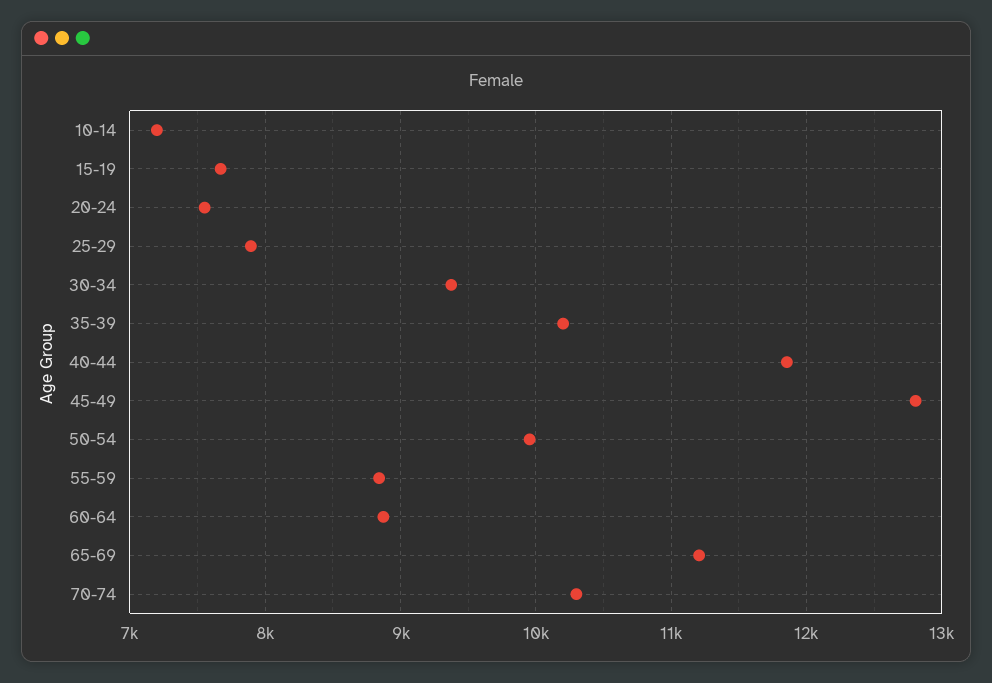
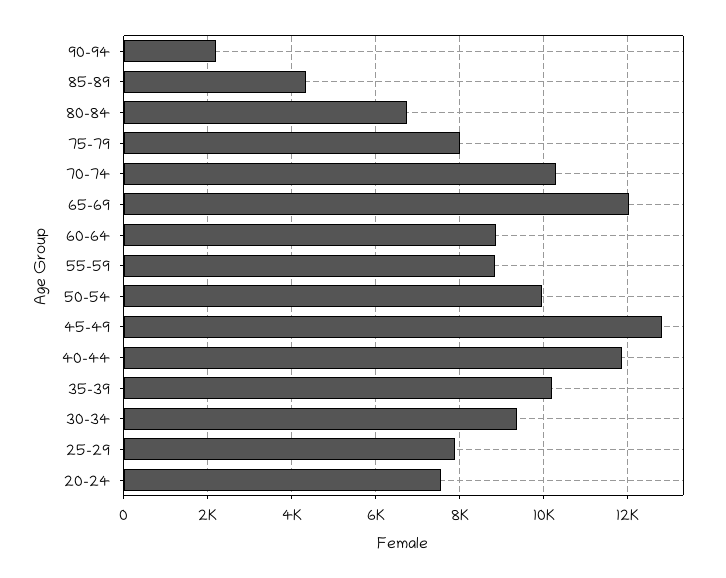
10-14: 7200 -> none
15-19: 7700 -> none
65-69: 11200 -> 12000
90-94: none -> 2200
85-89: none -> 4400
80-84: none -> 6800
75-79: none -> 8000

